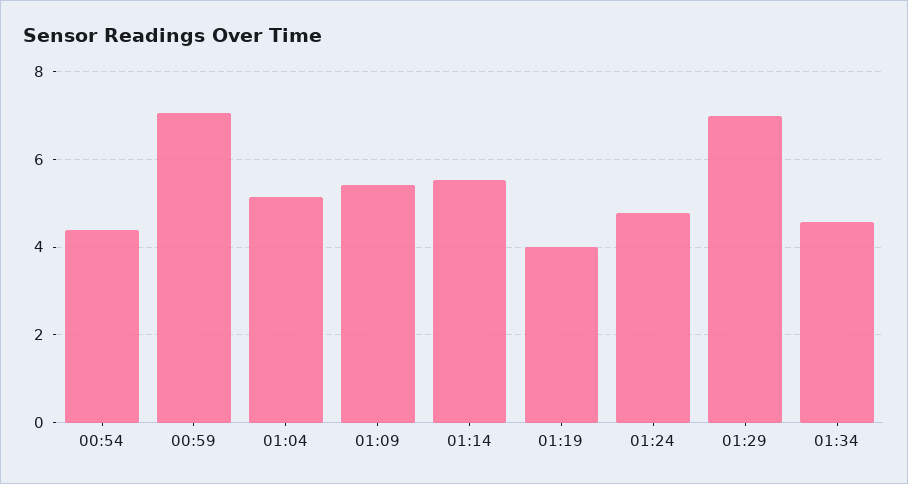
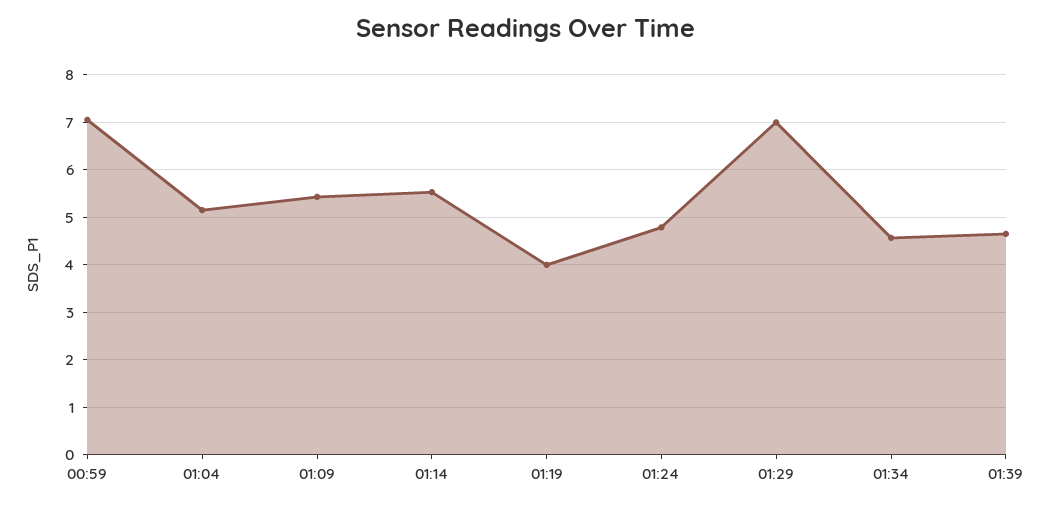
00:54: 4.4 -> none
01:39: none -> 4.6

